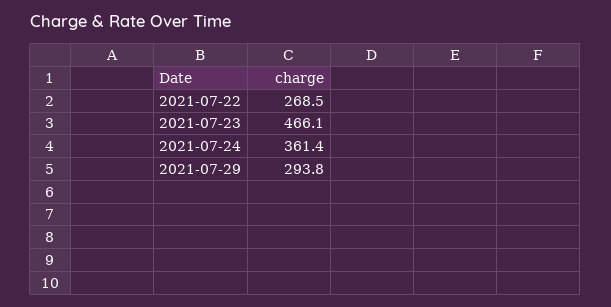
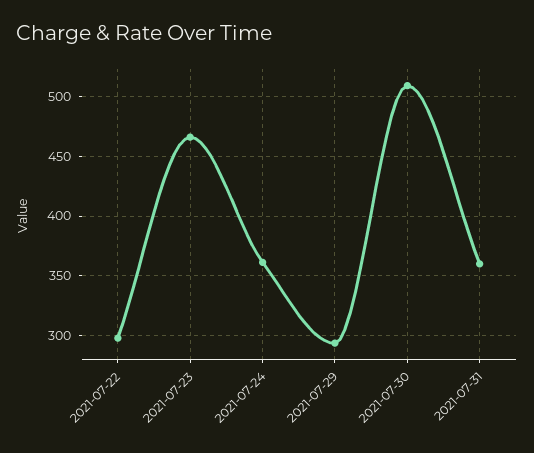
2021-07-22: 268.5 -> 300
2021-07-30: none -> 510
2021-07-31: none -> 360

